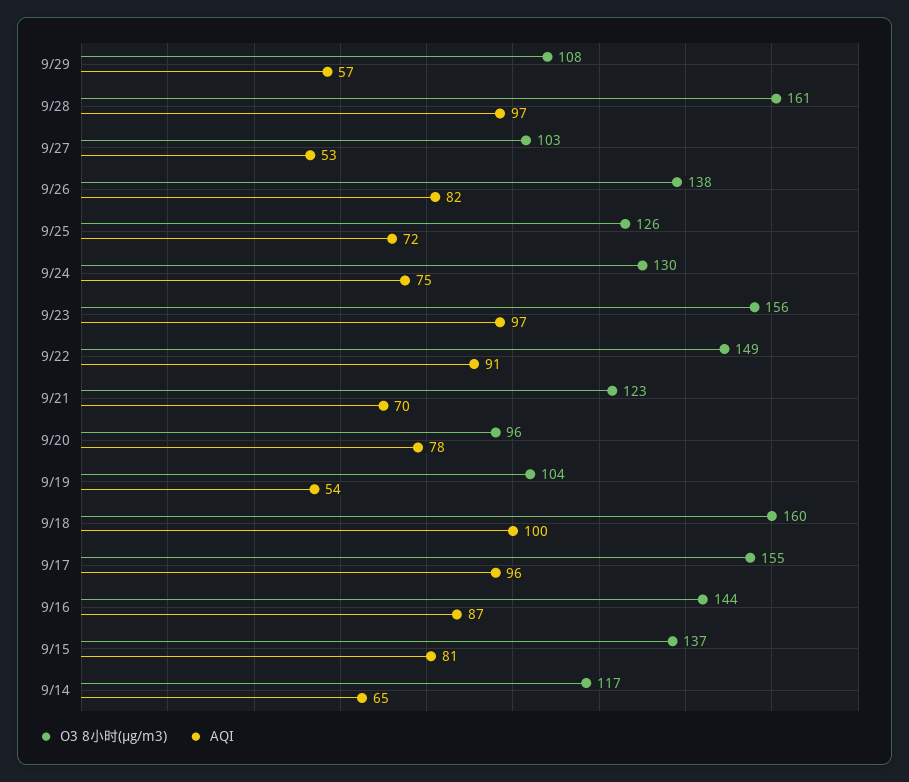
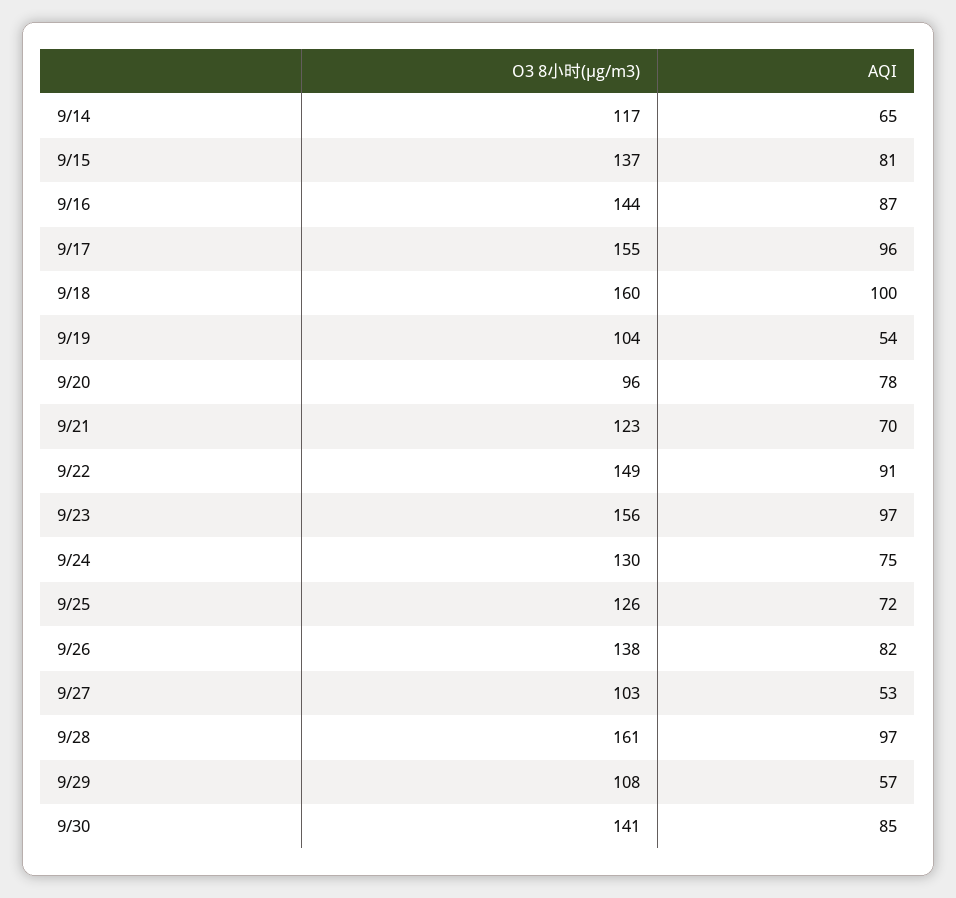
O3 8小时(μg/m3), 9/30: none -> 141
AQI, 9/30: none -> 85

